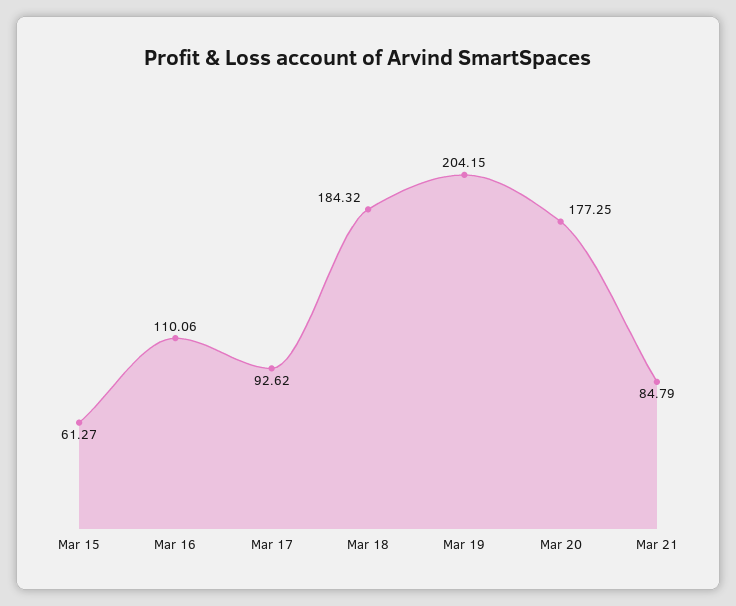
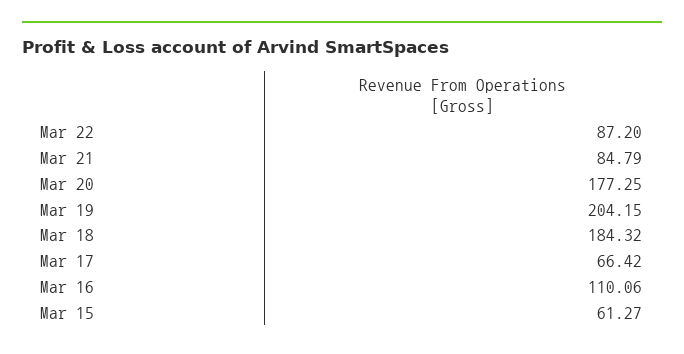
Mar 17: 92.62 -> 66.42
Mar 22: none -> 87.2

